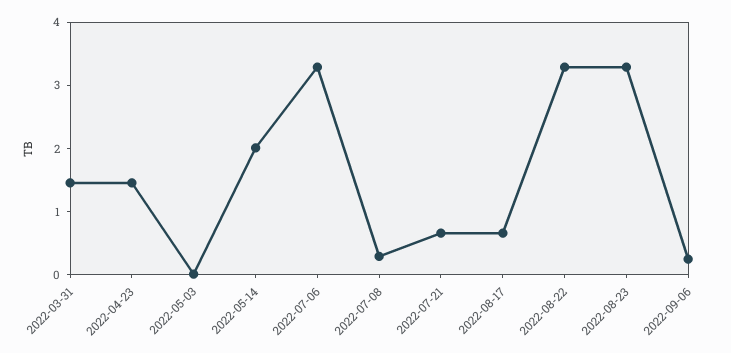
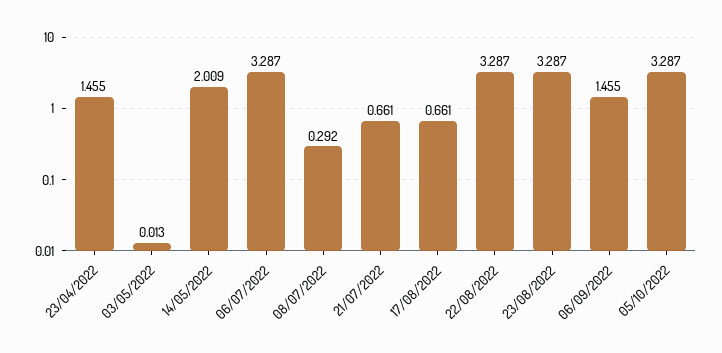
2022-03-31: 1.4 -> none
2022-09-06: 0.2 -> 1.455
05/10/2022: none -> 3.287

